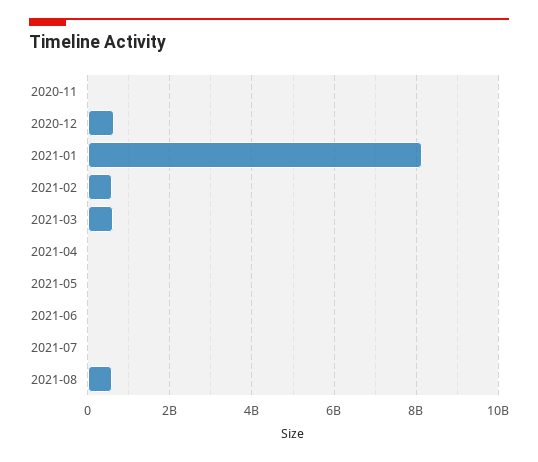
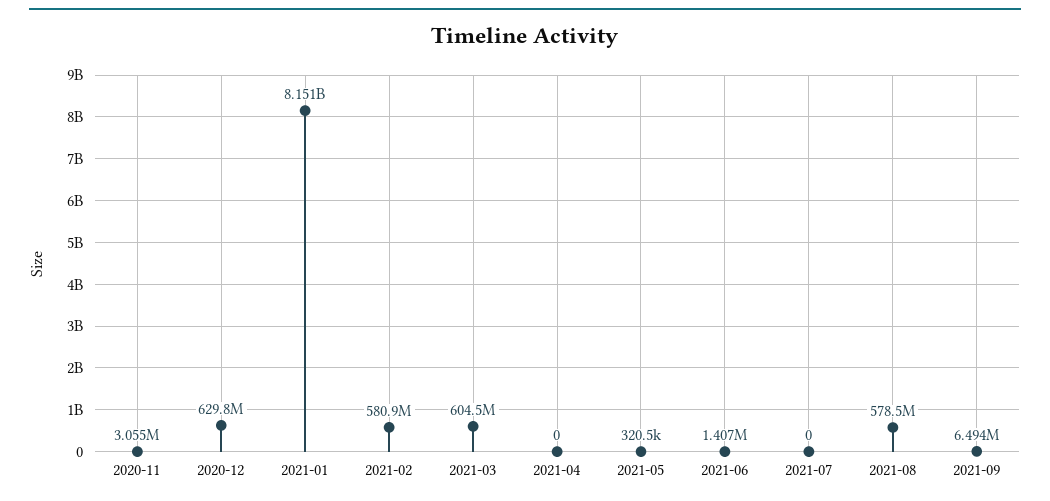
2021-09: none -> 6494000

